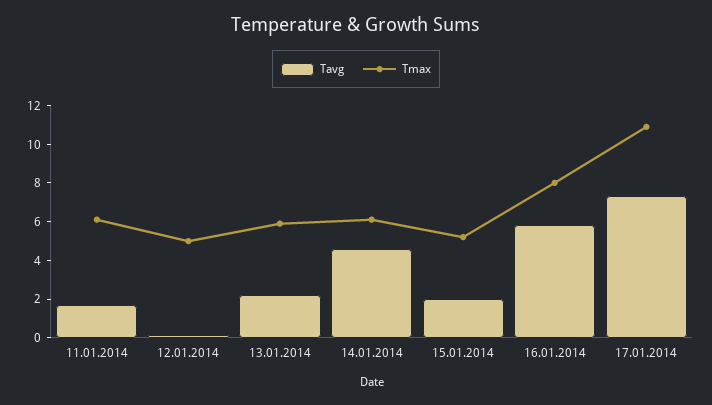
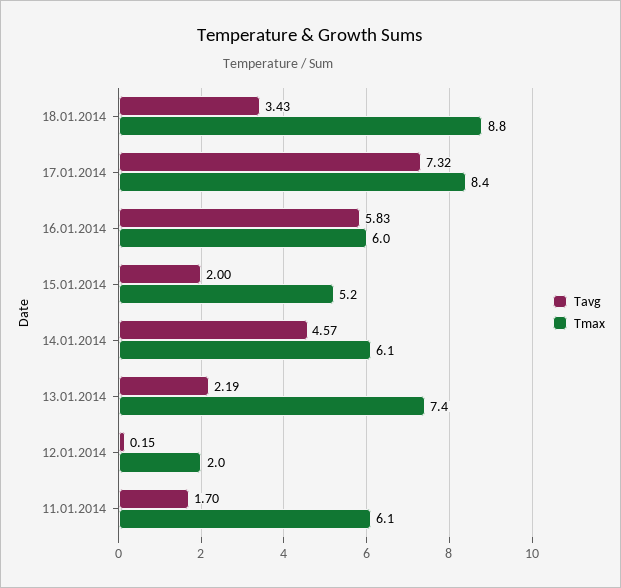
Tmax, 12.01.2014: 5 -> 2
Tmax, 13.01.2014: 6 -> 7.4
Tmax, 16.01.2014: 8 -> 6
Tmax, 17.01.2014: 11 -> 8.4
Tavg, 18.01.2014: none -> 3.43
Tmax, 18.01.2014: none -> 8.8

